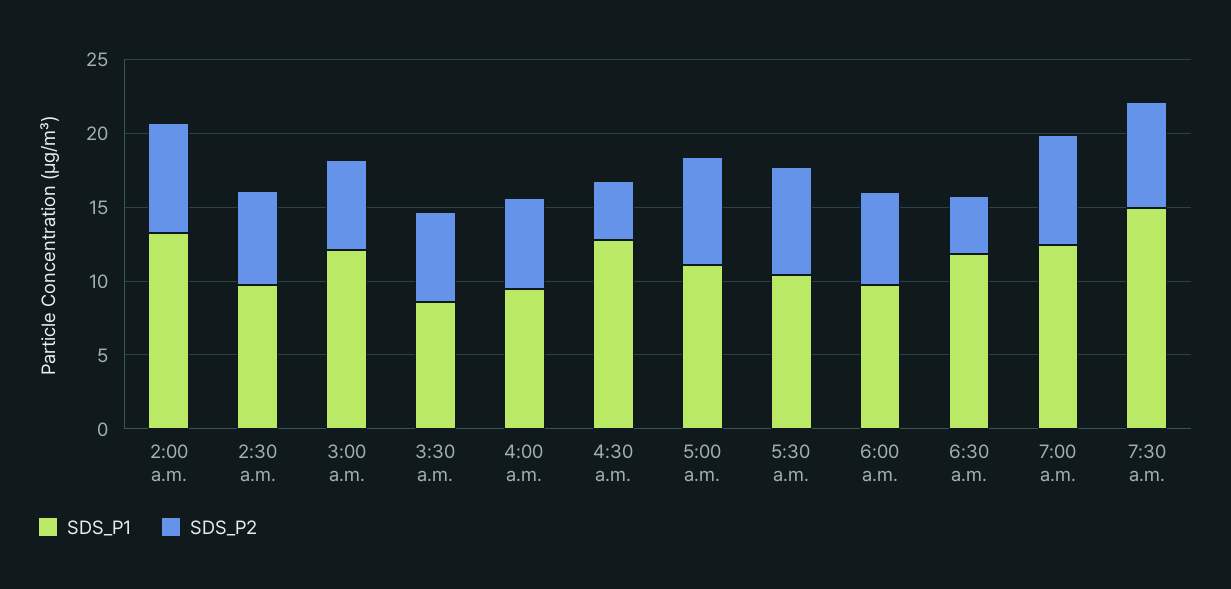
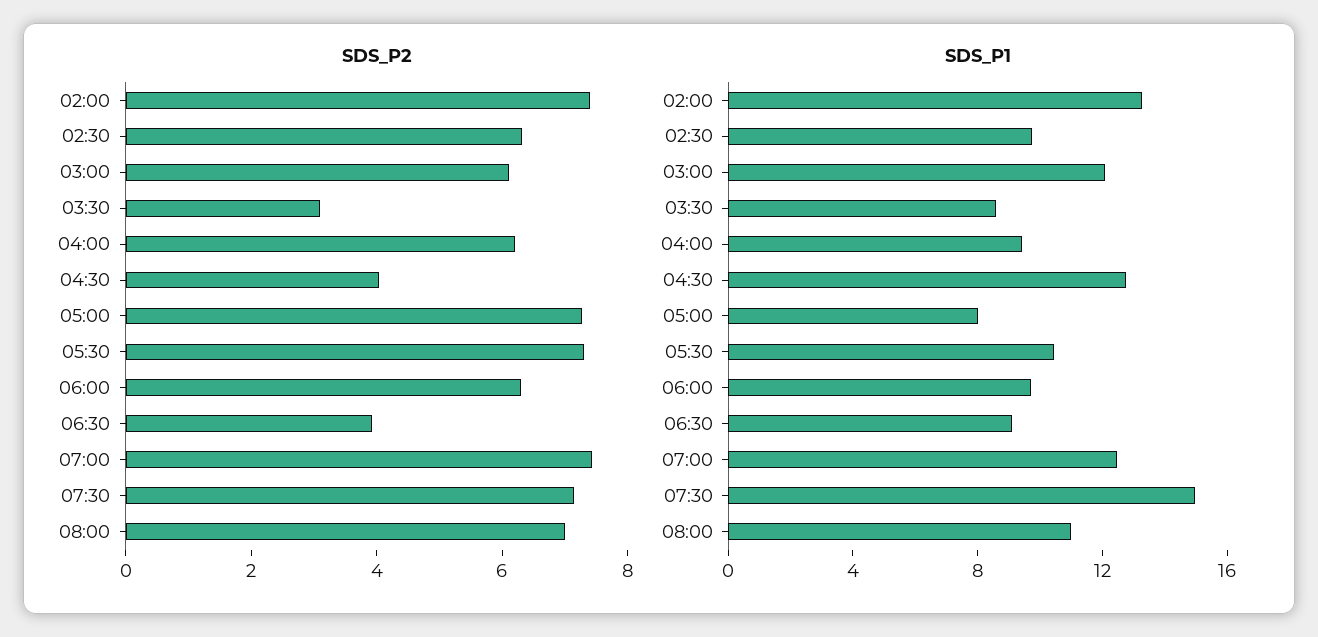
SDS_P2, 3:30 a.m.: 6 -> 3
SDS_P1, 5:00 a.m.: 11 -> 8
SDS_P1, 6:30 a.m.: 12 -> 9
SDS_P2, 08:00: none -> 7
SDS_P1, 08:00: none -> 11

